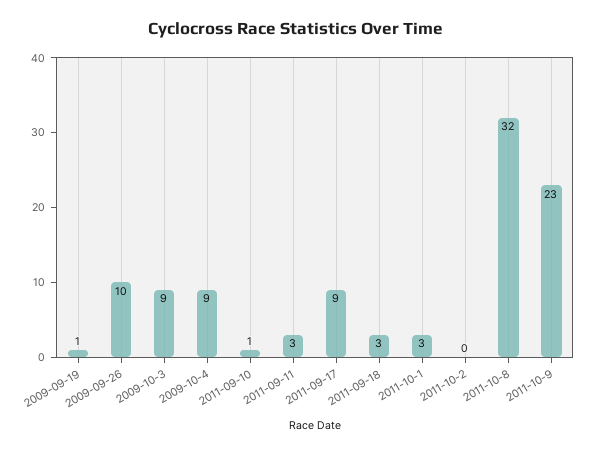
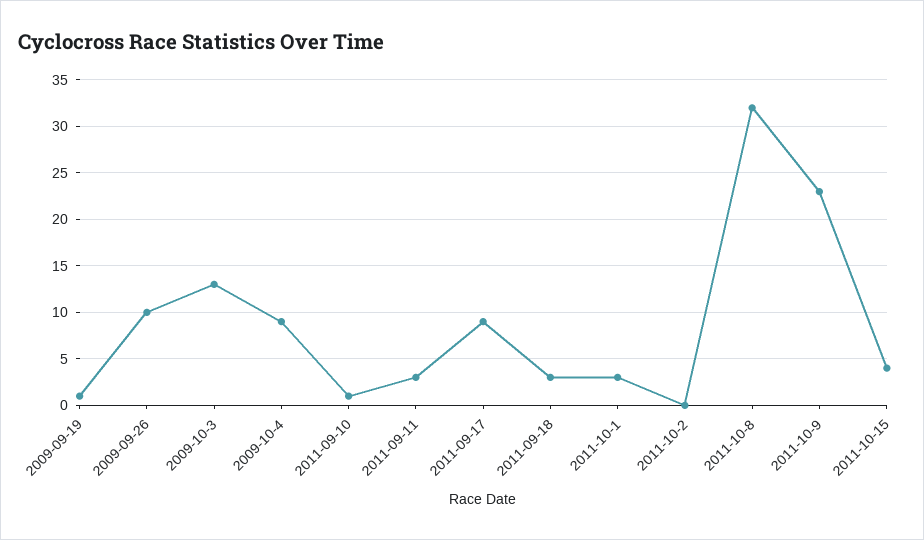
2009-10-3: 9 -> 13
2011-10-15: none -> 4

